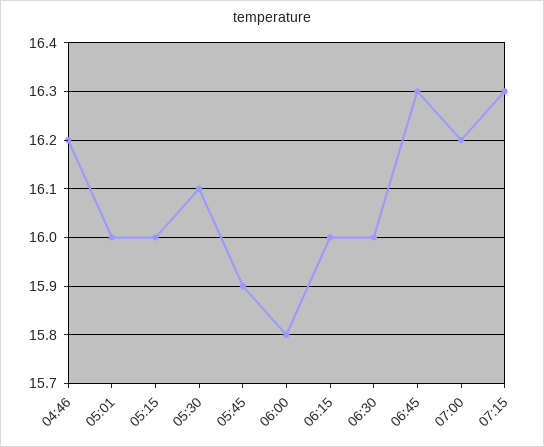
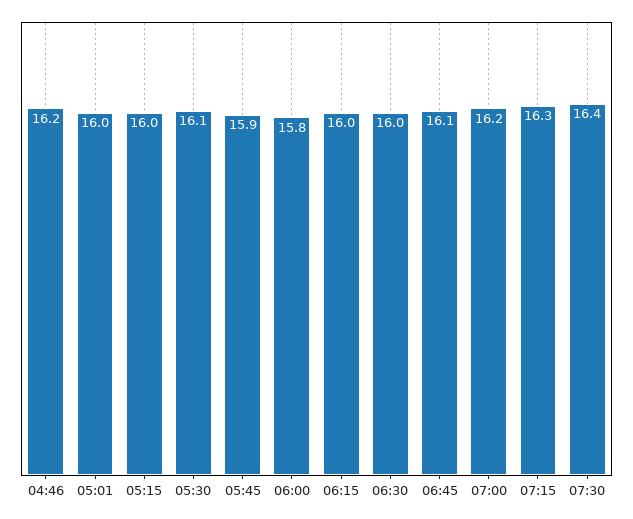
06:45: 16.3 -> 16.1
07:30: none -> 16.4

